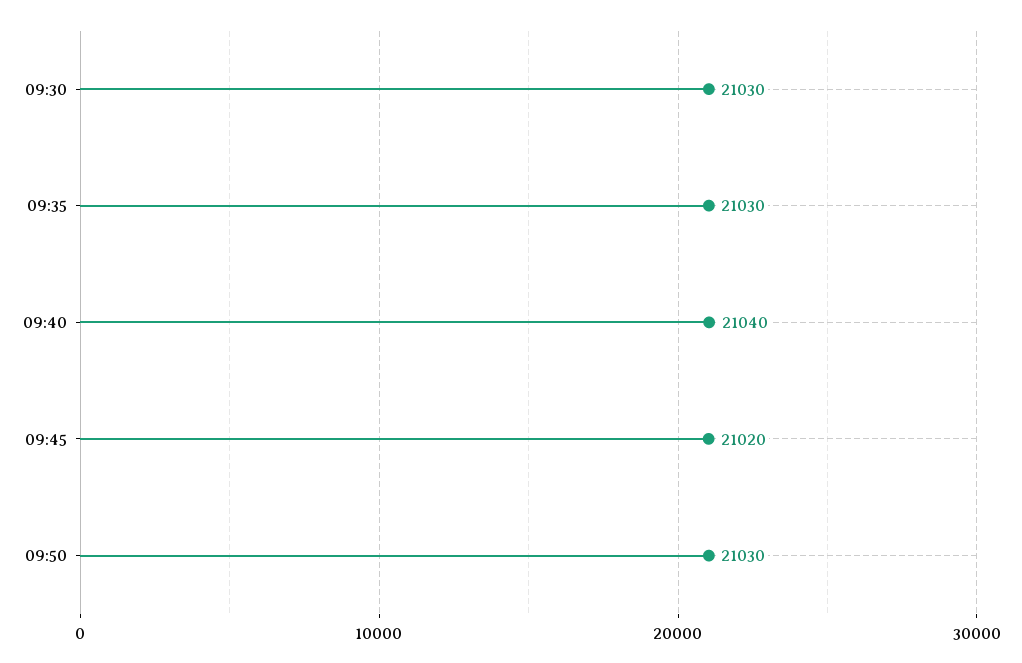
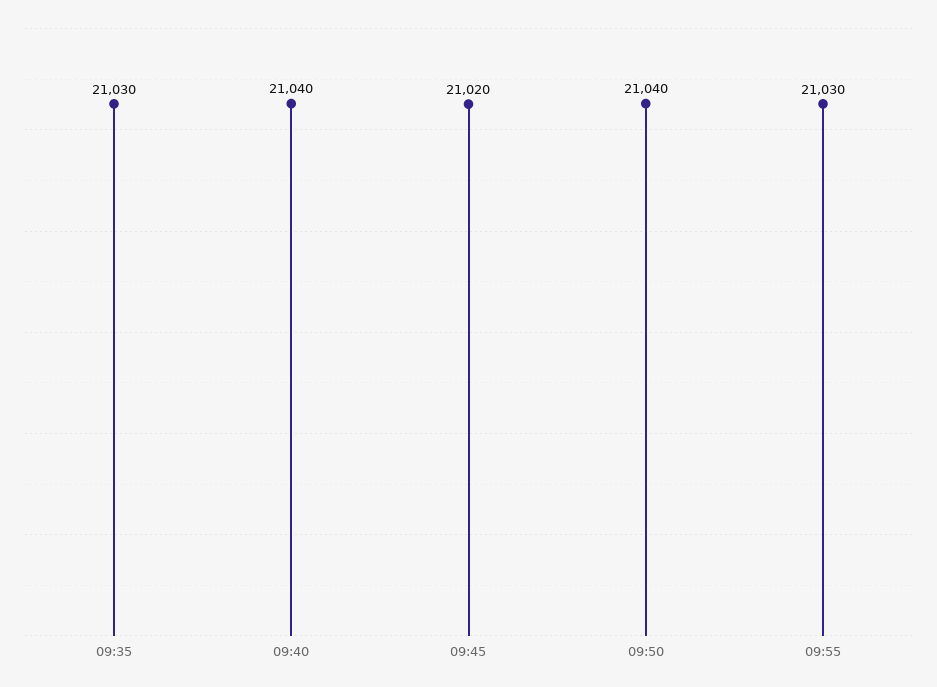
09:30: 21030 -> none
09:50: 21030 -> 21040
09:55: none -> 21030

